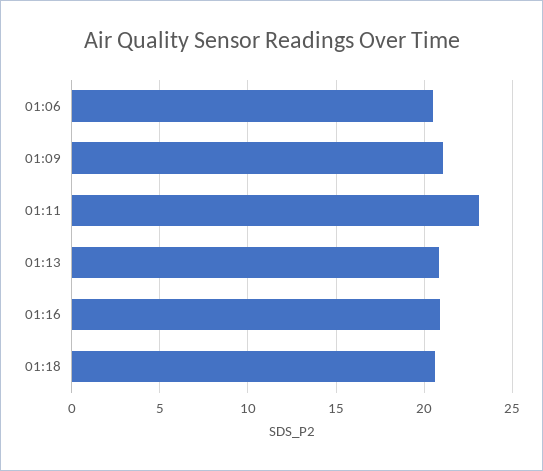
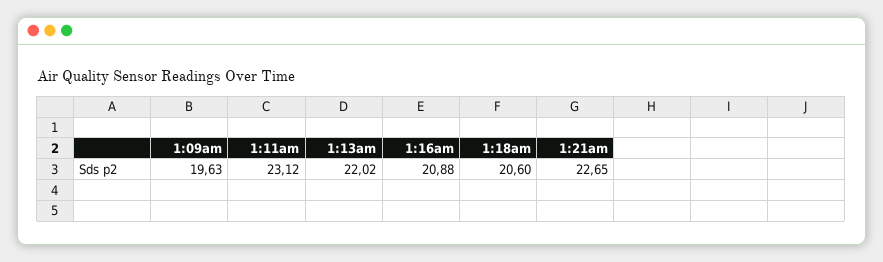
01:06: 20.5 -> none
01:09: 21 -> 19.63
01:13: 21 -> 22.02
1:21am: none -> 22.65

